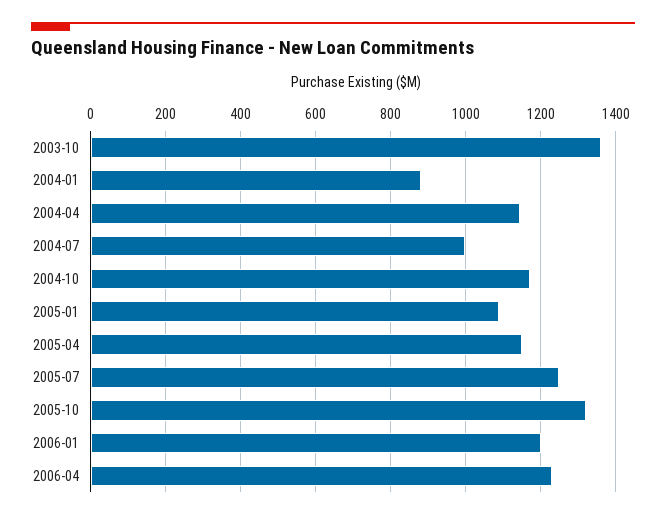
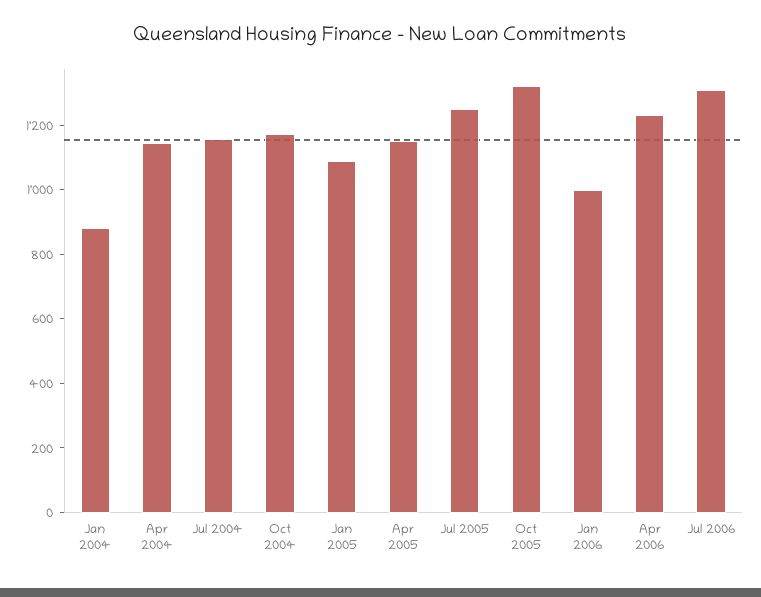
2003-10: 1360 -> none
2004-07: 1000 -> 1150
2006-01: 1200 -> 1000
Jul 2006: none -> 1300

